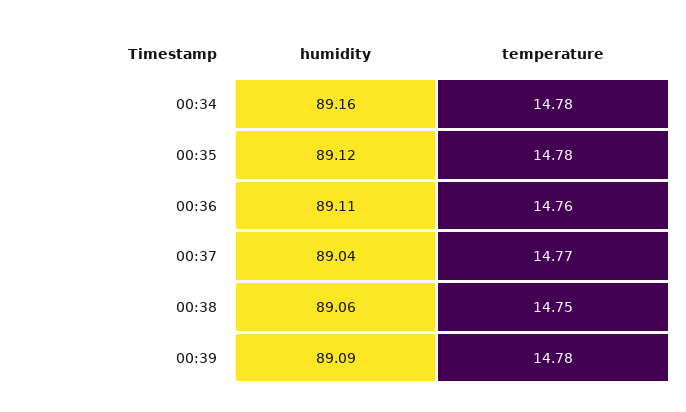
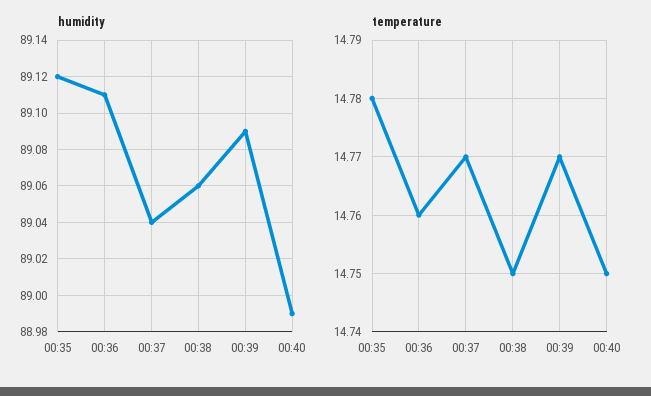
humidity, 00:34: 89.16 -> none
temperature, 00:34: 14.78 -> none
temperature, 00:39: 14.78 -> 14.77
humidity, 00:40: none -> 88.99
temperature, 00:40: none -> 14.75

